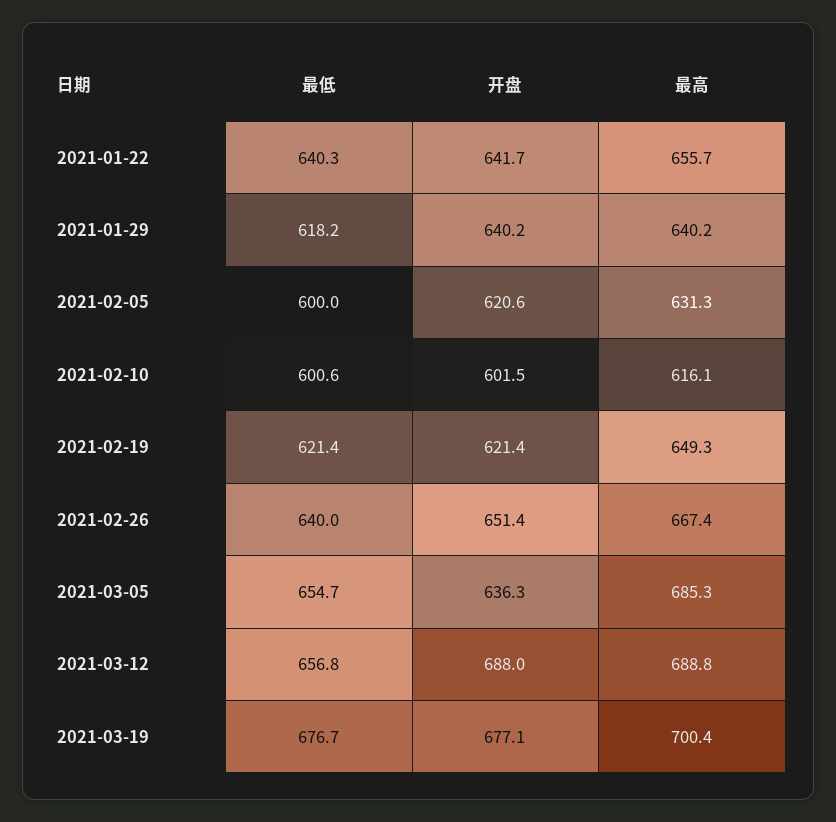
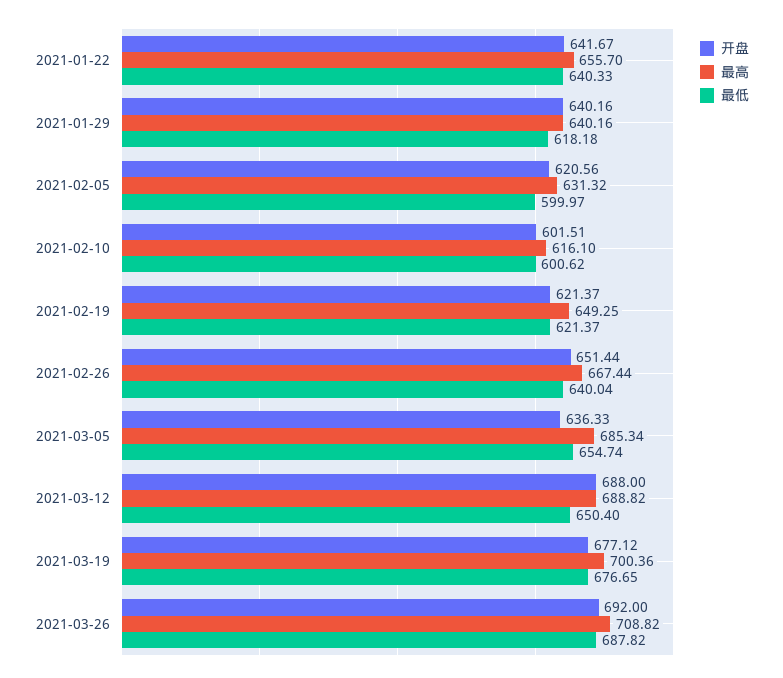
最低, 2021-03-12: 656.8 -> 650.4
开盘, 2021-03-26: none -> 692
最高, 2021-03-26: none -> 708.82
最低, 2021-03-26: none -> 687.82

